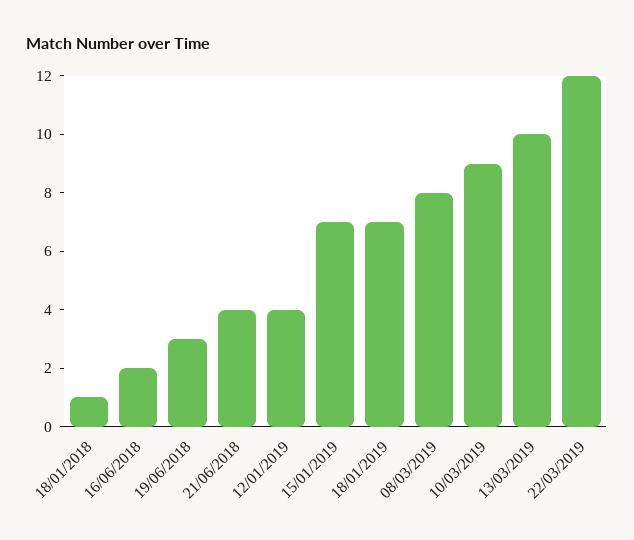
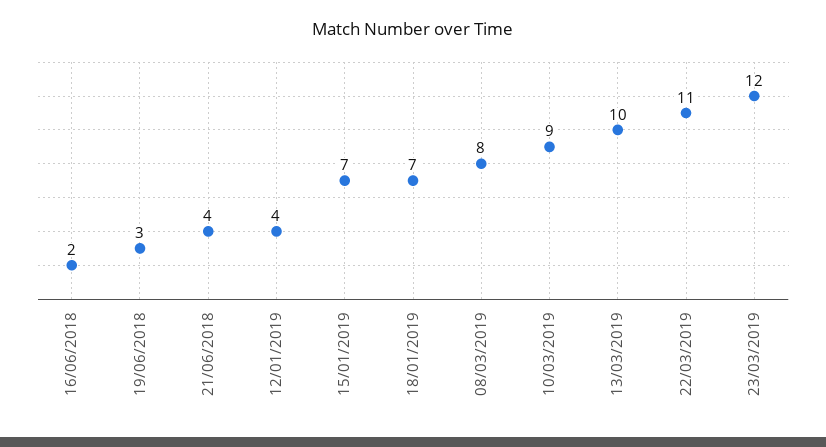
18/01/2018: 1 -> none
22/03/2019: 12 -> 11
23/03/2019: none -> 12

